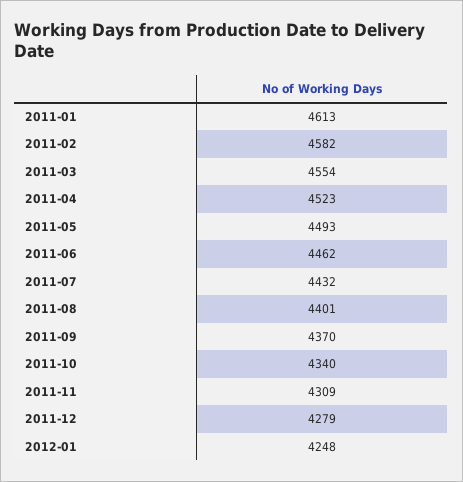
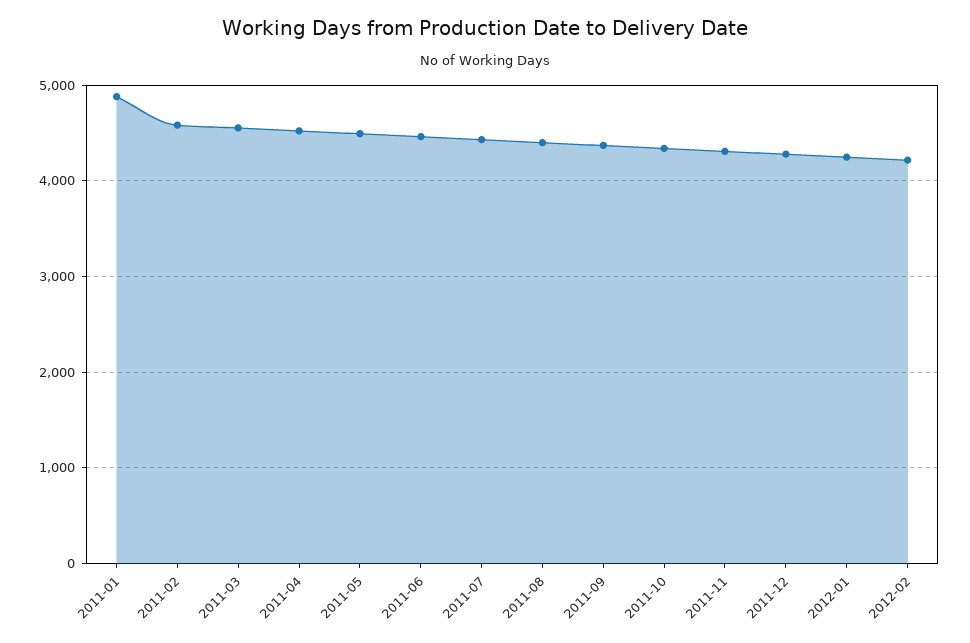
2011-01: 4613 -> 4900
2012-02: none -> 4200

